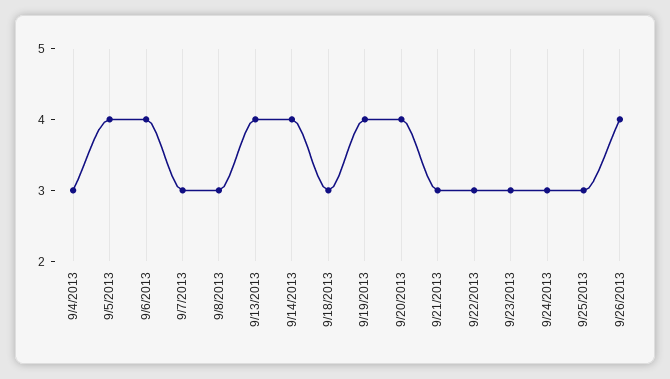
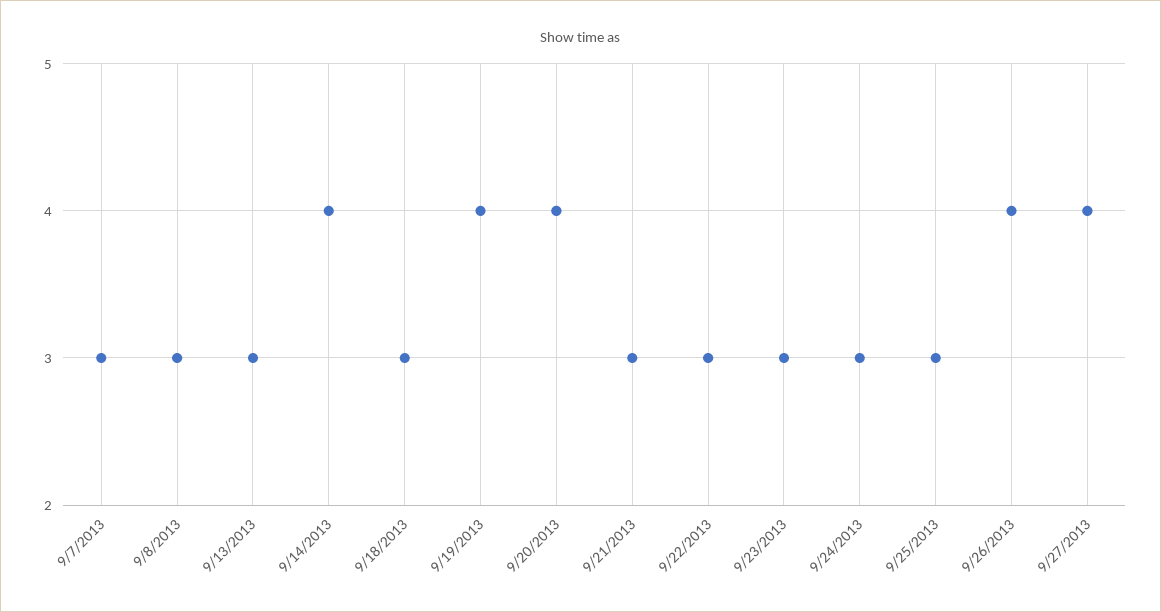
9/4/2013: 3 -> none
9/5/2013: 4 -> none
9/6/2013: 4 -> none
9/13/2013: 4 -> 3
9/27/2013: none -> 4

